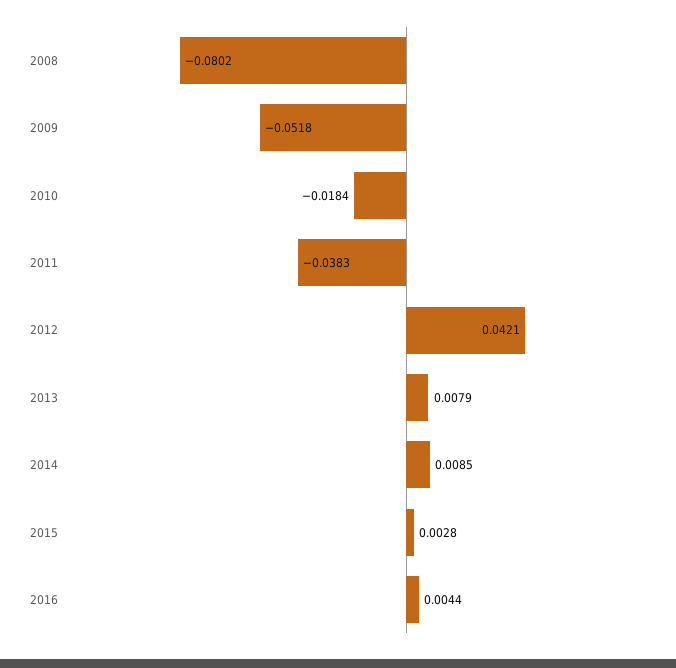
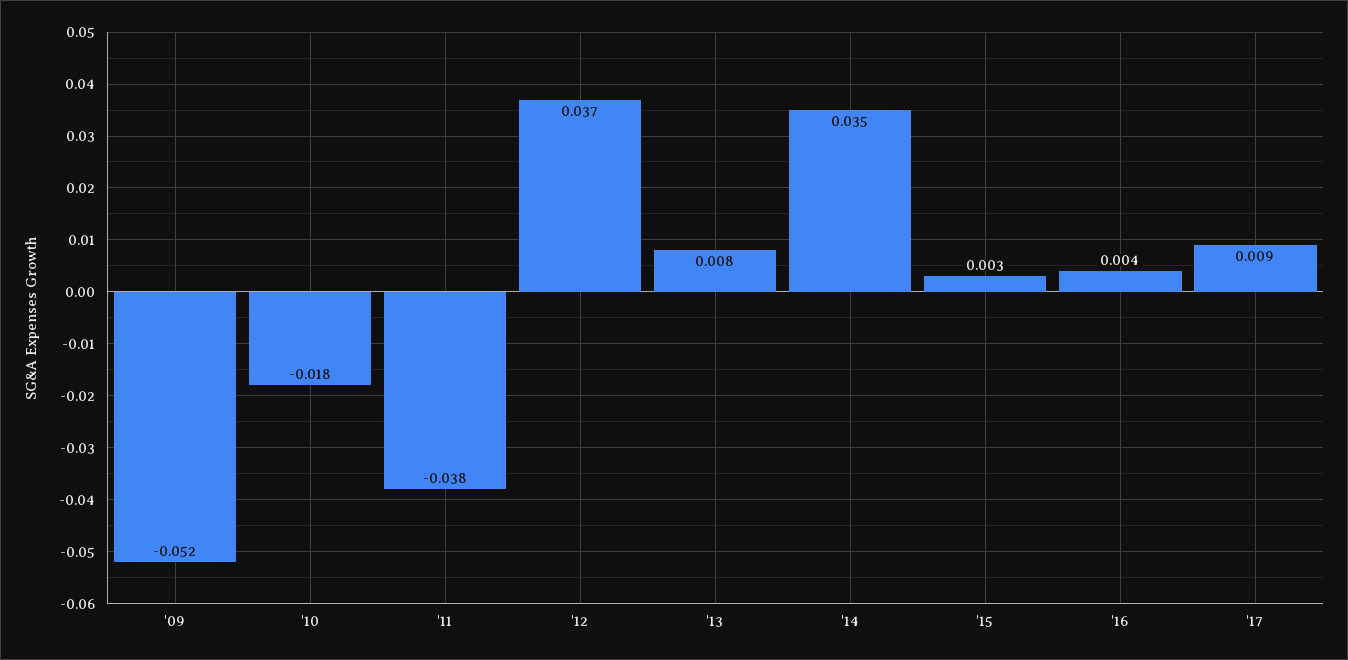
2008: -0.0802 -> none
2012: 0.0421 -> 0.037
2014: 0.0085 -> 0.035
'17: none -> 0.009

